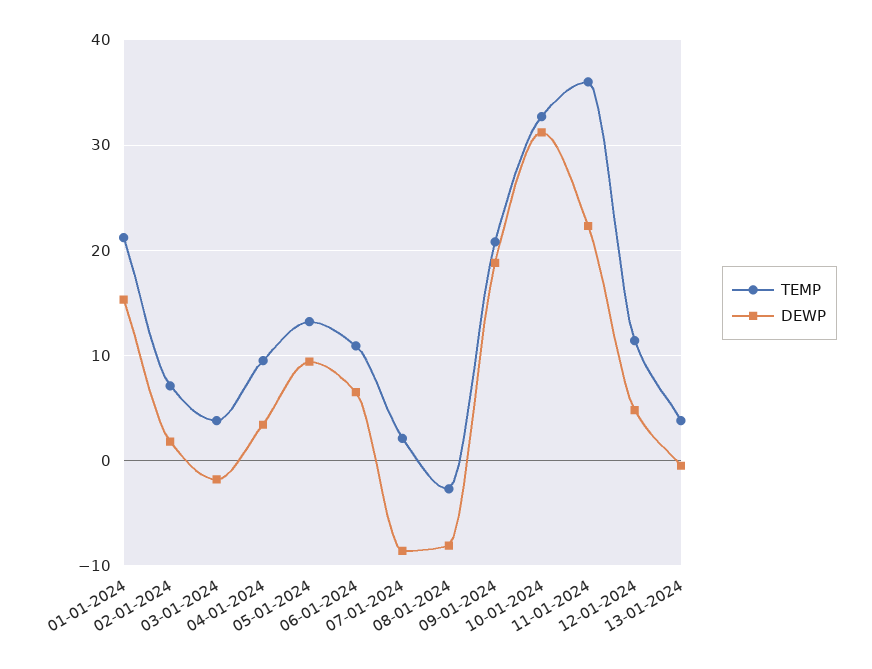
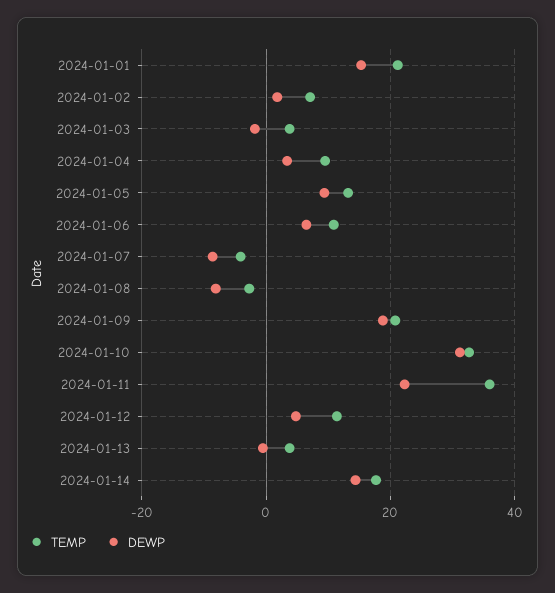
TEMP, 07-01-2024: 2 -> -4
TEMP, 2024-01-14: none -> 18
DEWP, 2024-01-14: none -> 14

